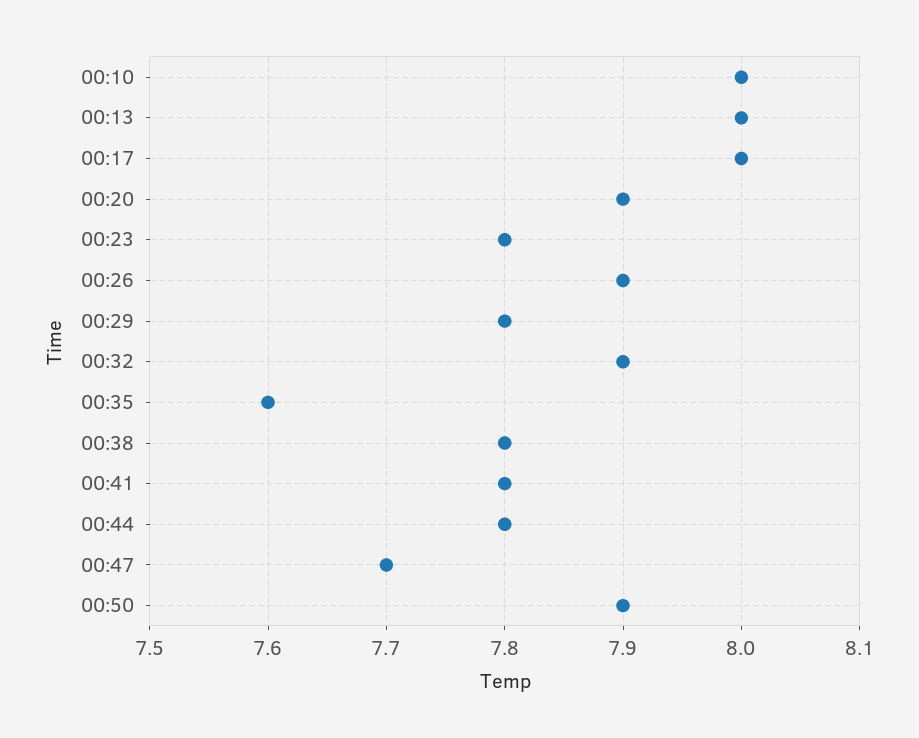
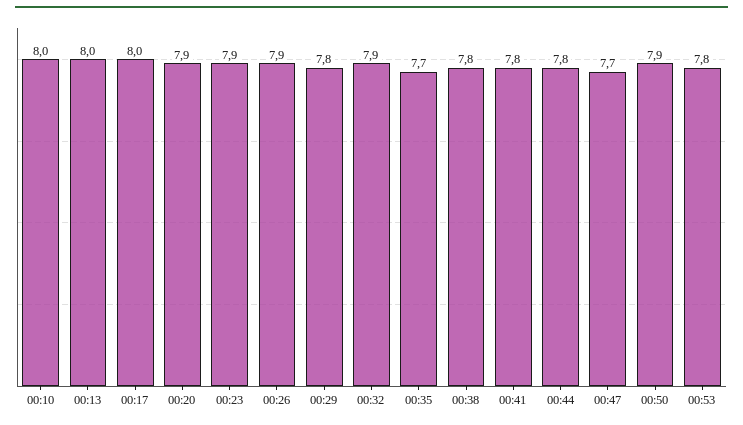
00:23: 7.8 -> 7.9
00:35: 7.6 -> 7.7
00:53: none -> 7.8

